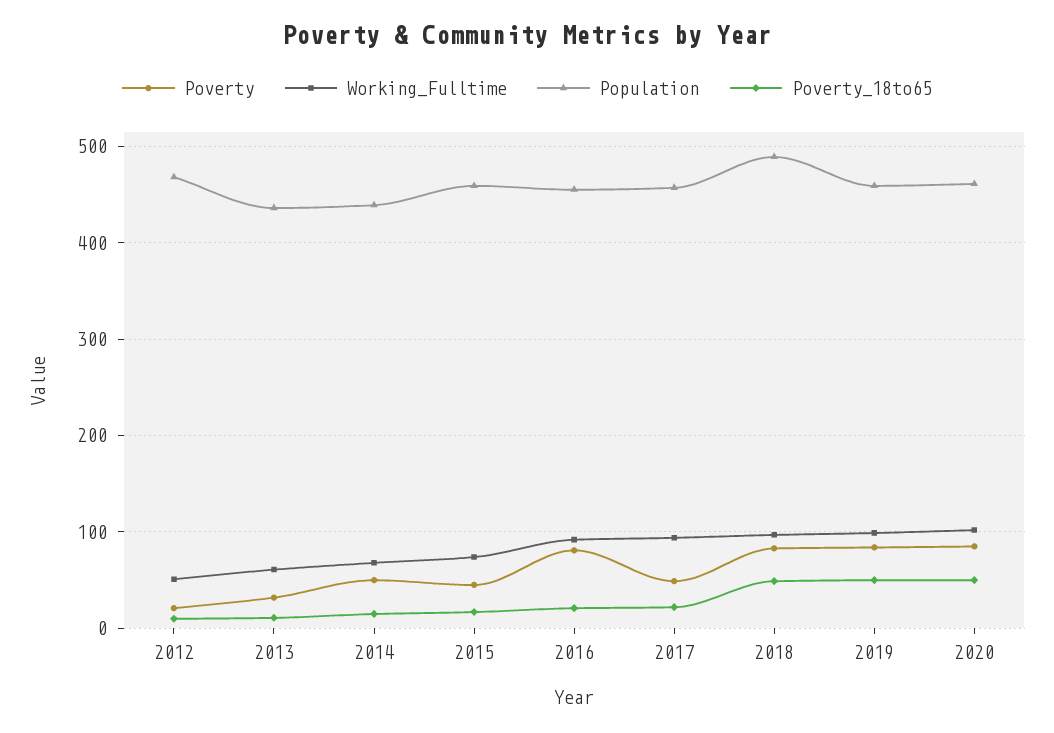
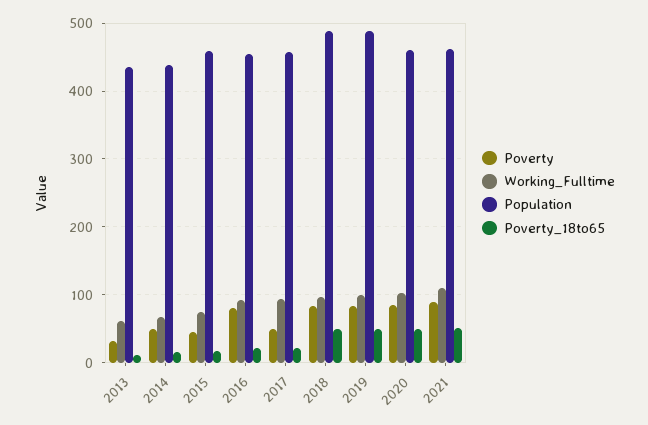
Poverty, 2012: 20 -> none
Working_Fulltime, 2012: 50 -> none
Population, 2012: 470 -> none
Poverty_18to65, 2012: 10 -> none
Population, 2019: 460 -> 490
Poverty, 2021: none -> 90
Working_Fulltime, 2021: none -> 110
Population, 2021: none -> 460
Poverty_18to65, 2021: none -> 50

